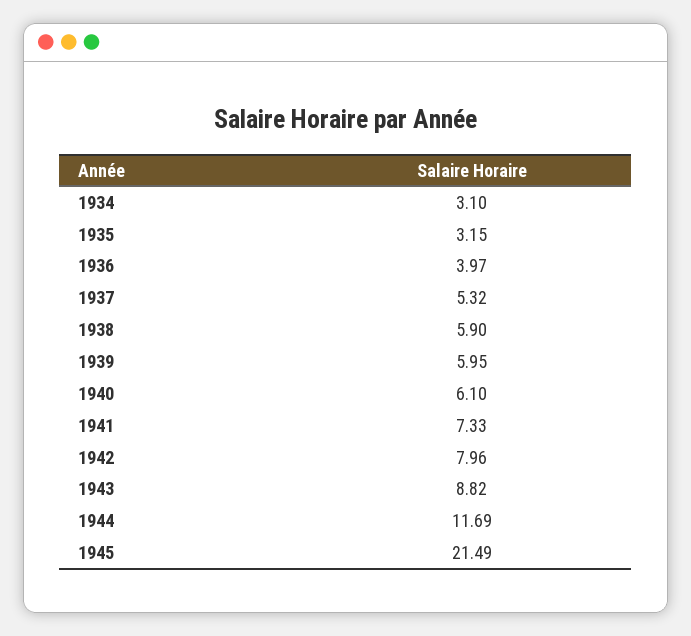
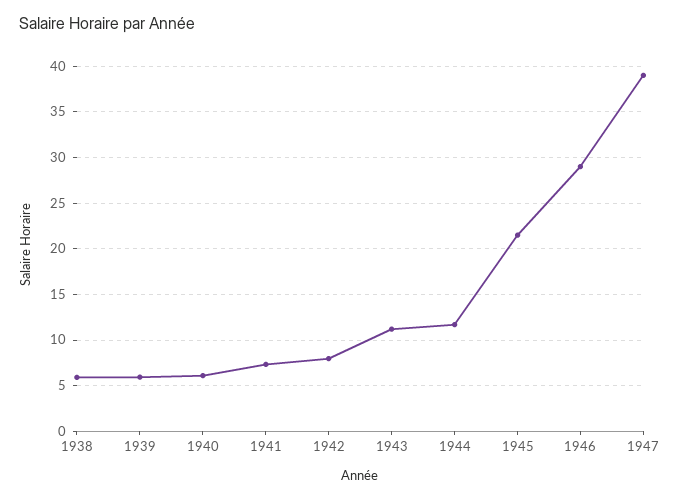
1934: 3.1 -> none
1935: 3.15 -> none
1936: 3.97 -> none
1937: 5.32 -> none
1943: 8.82 -> 11
1946: none -> 29
1947: none -> 39

